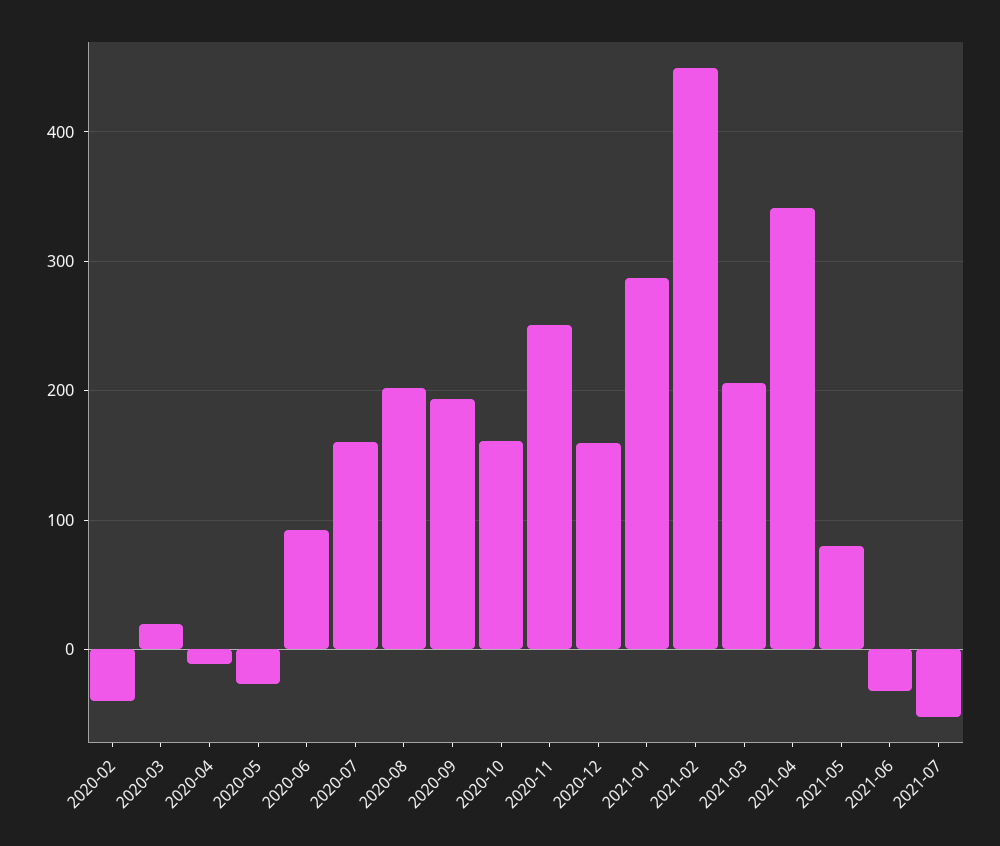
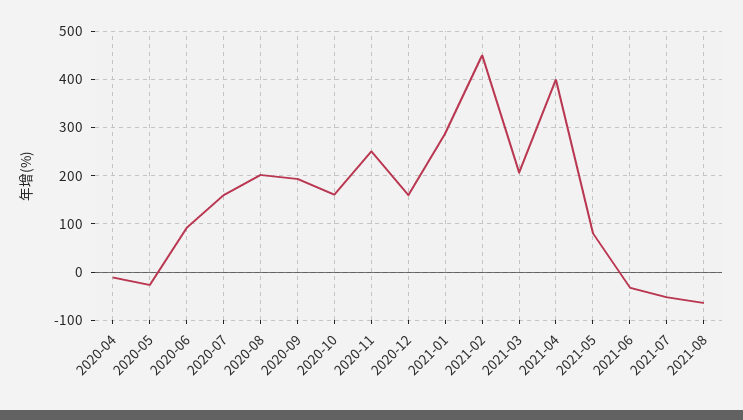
2020-02: -40 -> none
2020-03: 20 -> none
2021-04: 340 -> 400
2021-08: none -> -60

